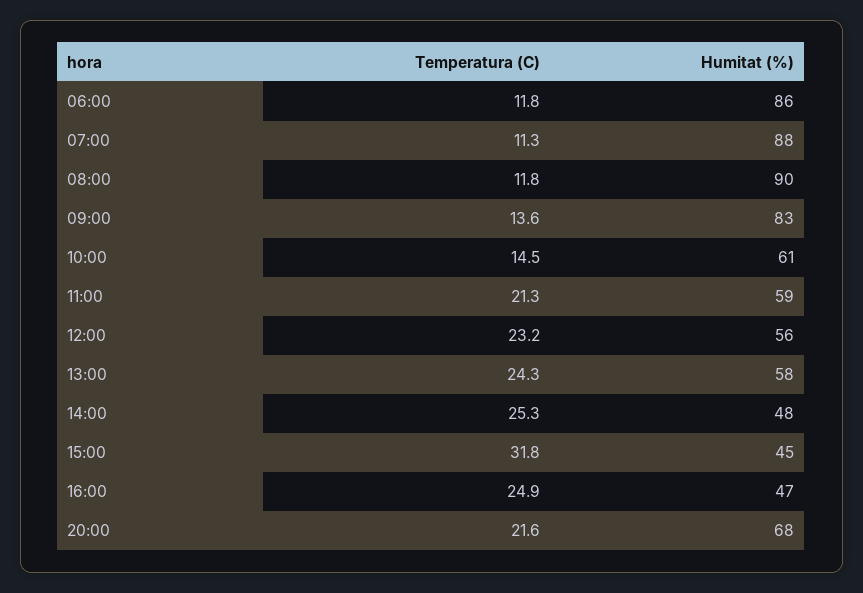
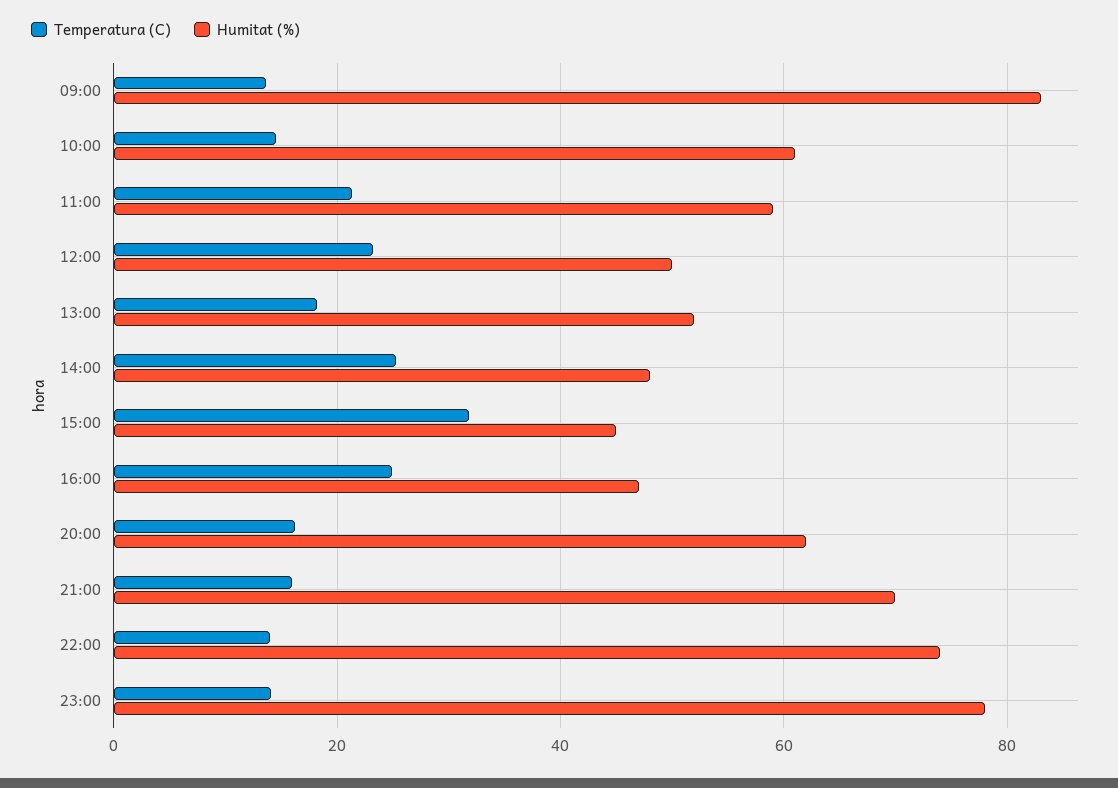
Temperatura (C), 06:00: 11.8 -> none
Humitat (%), 06:00: 86 -> none
Temperatura (C), 07:00: 11.3 -> none
Humitat (%), 07:00: 88 -> none
Temperatura (C), 08:00: 11.8 -> none
Humitat (%), 08:00: 90 -> none
Humitat (%), 12:00: 56 -> 50
Temperatura (C), 13:00: 24.3 -> 18
Humitat (%), 13:00: 58 -> 52
Temperatura (C), 20:00: 21.6 -> 16
Humitat (%), 20:00: 68 -> 62
Temperatura (C), 21:00: none -> 16
Humitat (%), 21:00: none -> 70
Temperatura (C), 22:00: none -> 14
Humitat (%), 22:00: none -> 74
Temperatura (C), 23:00: none -> 14
Humitat (%), 23:00: none -> 78

